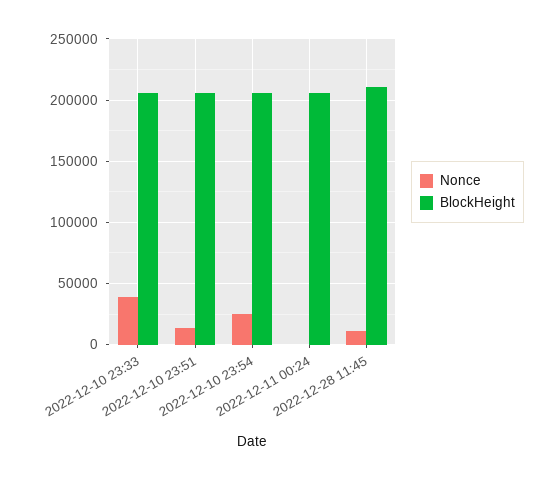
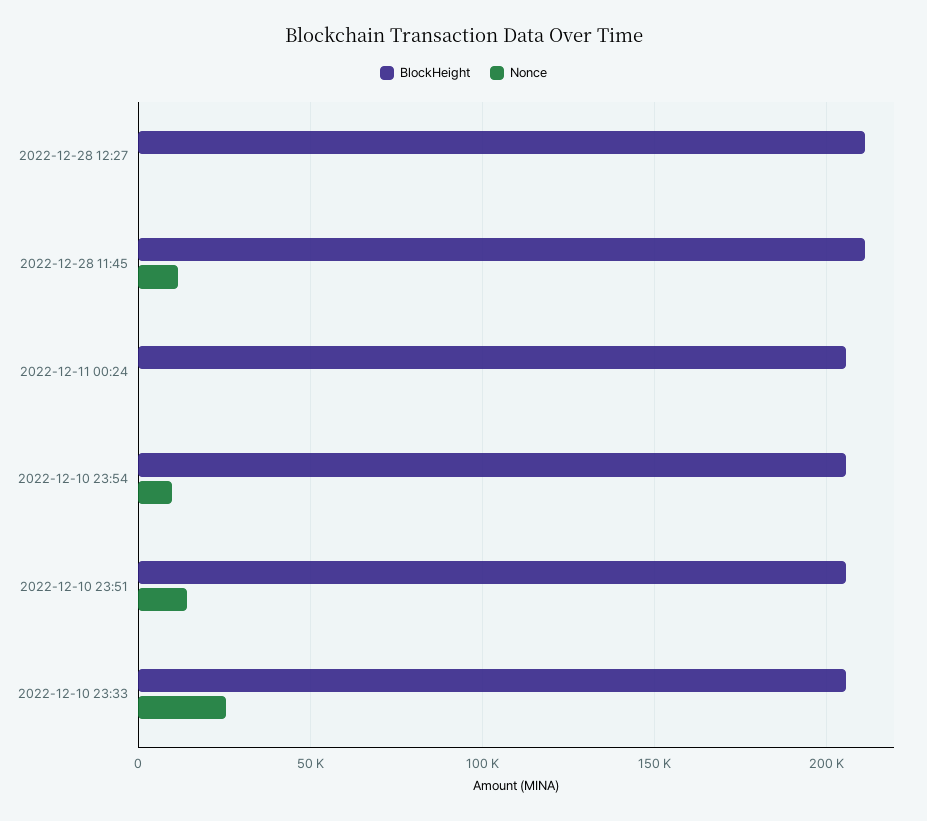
Nonce, 2022-12-10 23:33: 40000 -> 25000
Nonce, 2022-12-10 23:54: 25000 -> 10000
BlockHeight, 2022-12-28 12:27: none -> 210000
Nonce, 2022-12-28 12:27: none -> 0

